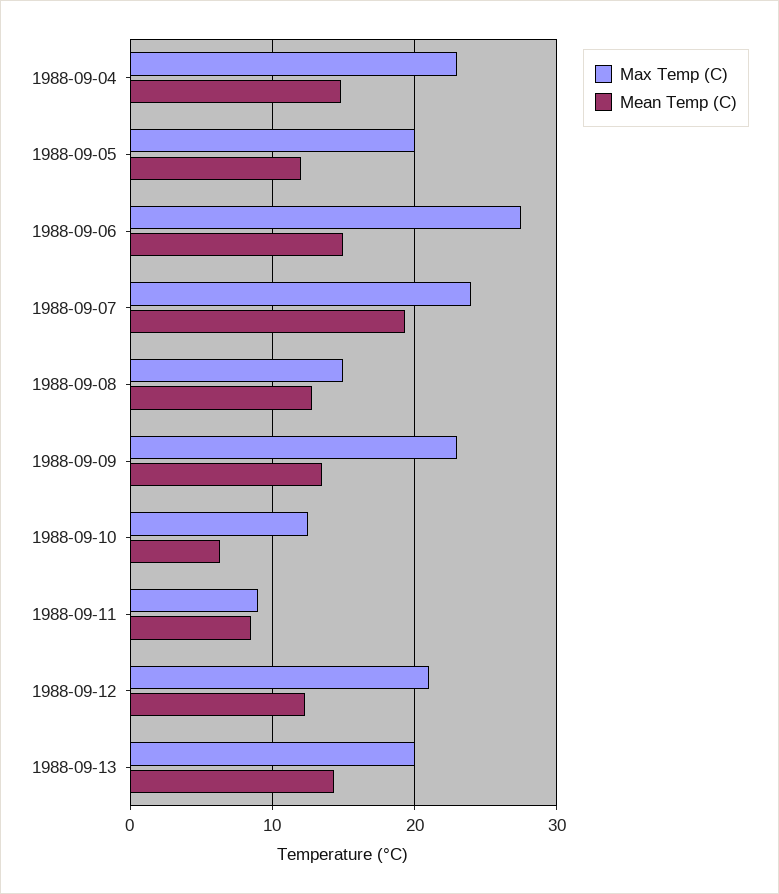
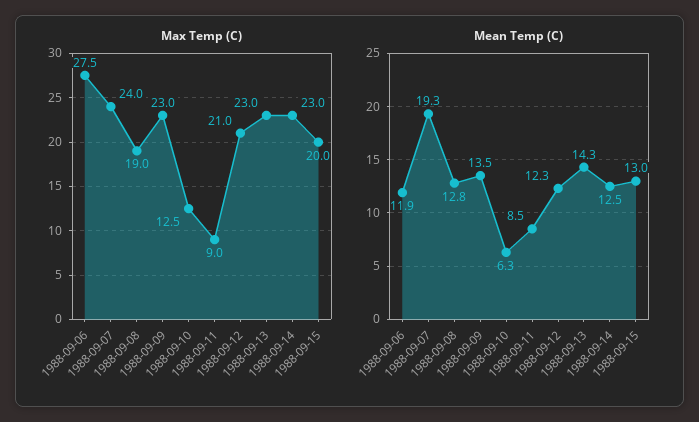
Max Temp (C), 1988-09-04: 23 -> none
Mean Temp (C), 1988-09-04: 15 -> none
Max Temp (C), 1988-09-05: 20 -> none
Mean Temp (C), 1988-09-05: 12 -> none
Mean Temp (C), 1988-09-06: 15 -> 11.9
Max Temp (C), 1988-09-08: 15 -> 19
Max Temp (C), 1988-09-13: 20 -> 23
Max Temp (C), 1988-09-14: none -> 23
Max Temp (C), 1988-09-15: none -> 20
Mean Temp (C), 1988-09-14: none -> 12.5
Mean Temp (C), 1988-09-15: none -> 13

